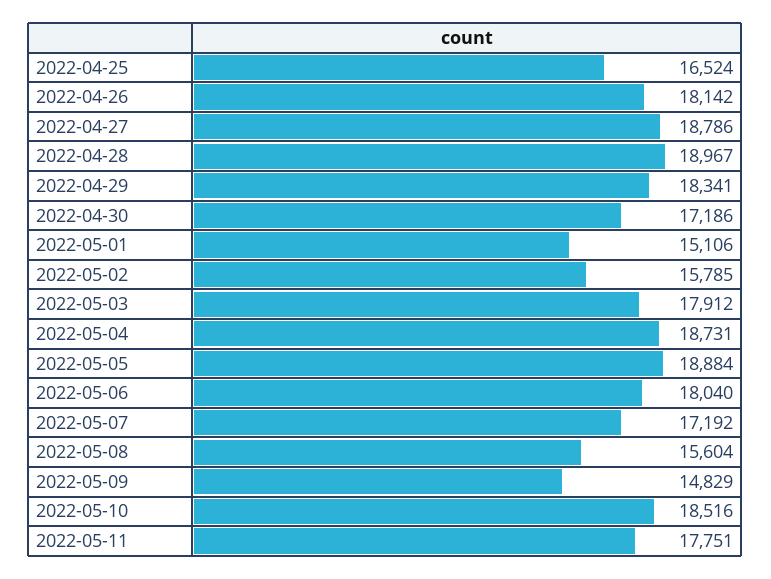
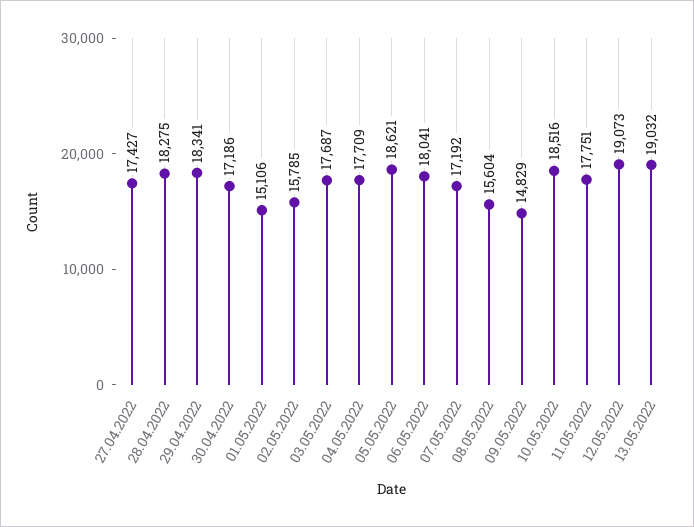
2022-04-25: 16524 -> none
2022-04-26: 18142 -> none
2022-04-27: 18786 -> 17427
2022-04-28: 18967 -> 18275
2022-05-03: 17912 -> 17687
2022-05-04: 18731 -> 17709
2022-05-05: 18884 -> 18621
2022-05-06: 18040 -> 18041
12.05.2022: none -> 19073
13.05.2022: none -> 19032

